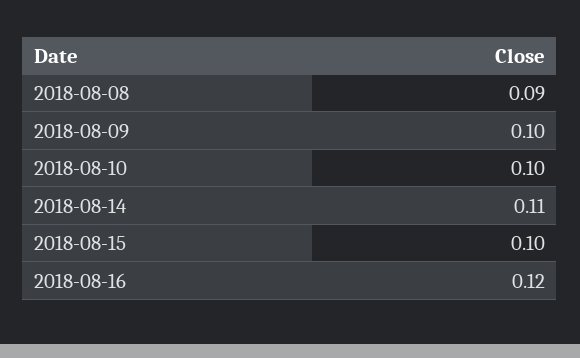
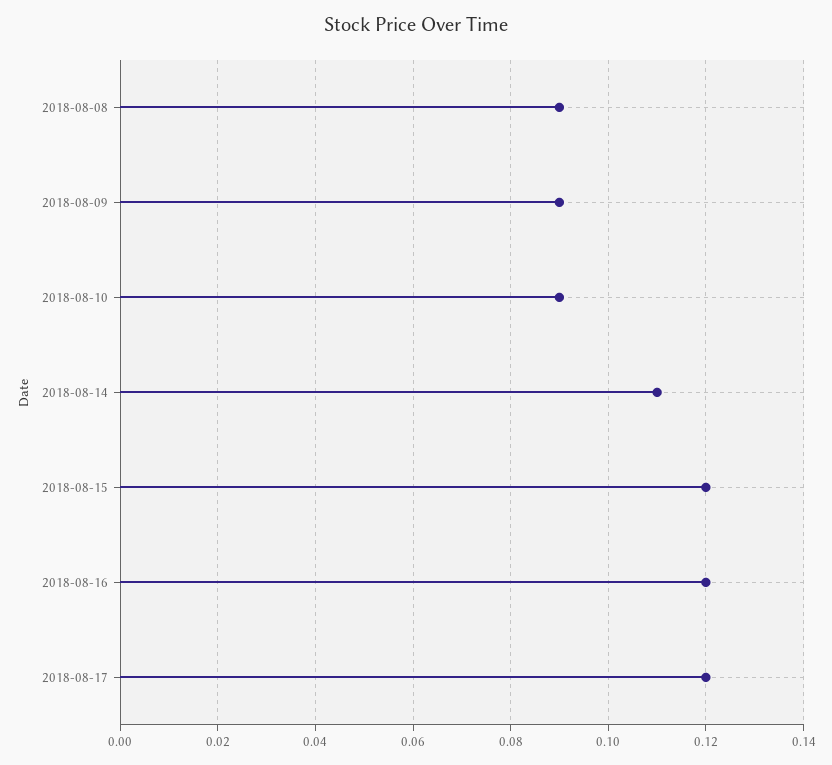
2018-08-09: 0.1 -> 0.09
2018-08-10: 0.1 -> 0.09
2018-08-15: 0.1 -> 0.12
2018-08-17: none -> 0.12

